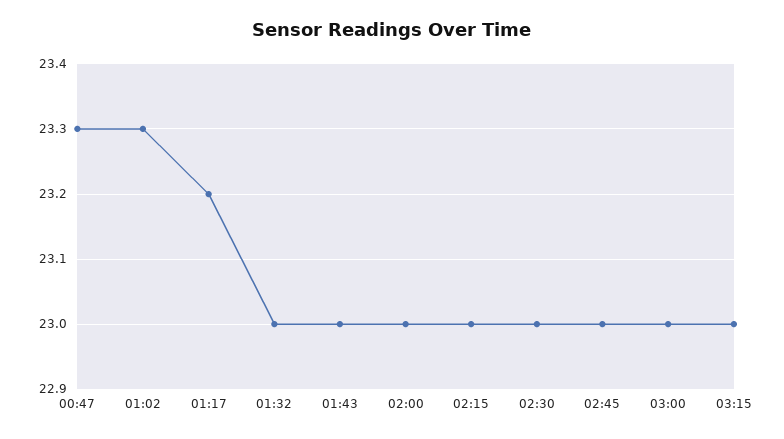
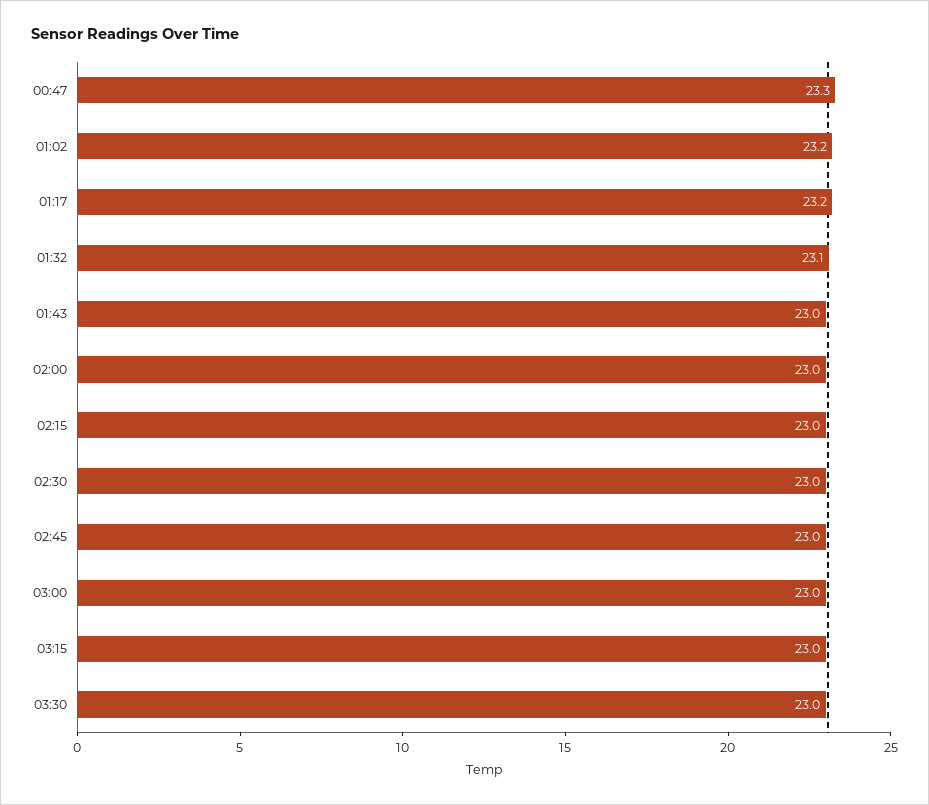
01:02: 23.3 -> 23.2
01:32: 23 -> 23.1
03:30: none -> 23

